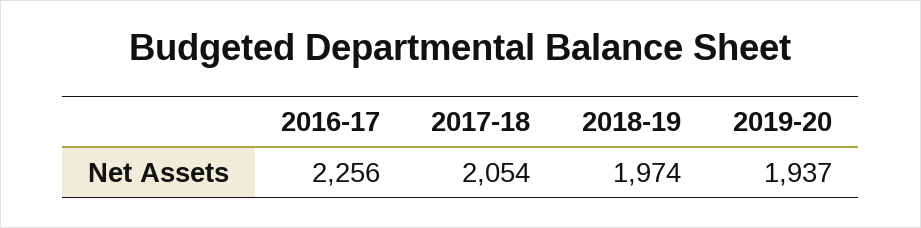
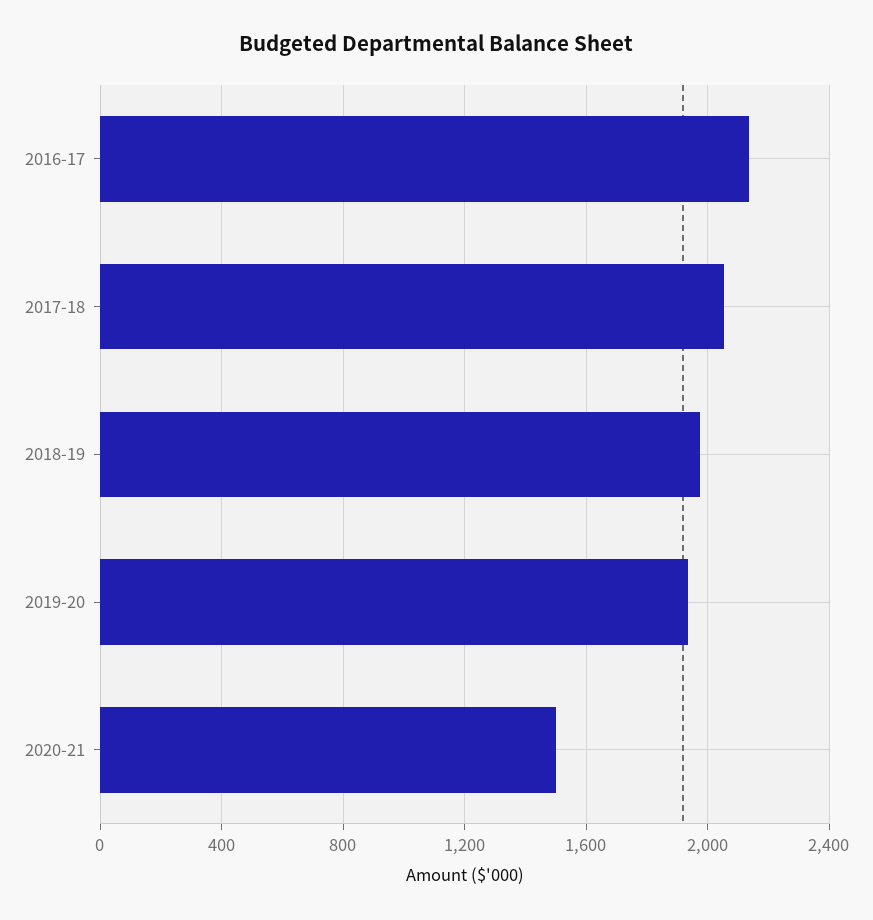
2016-17: 2256 -> 2150
2020-21: none -> 1500

